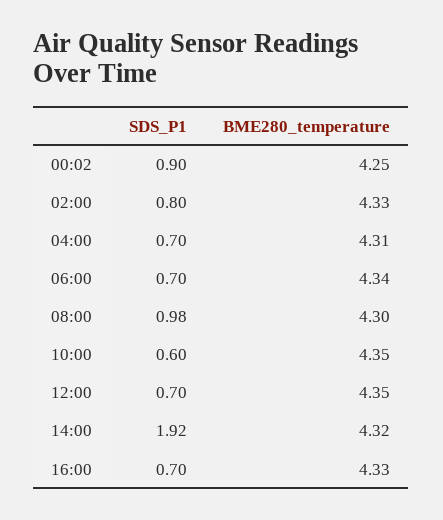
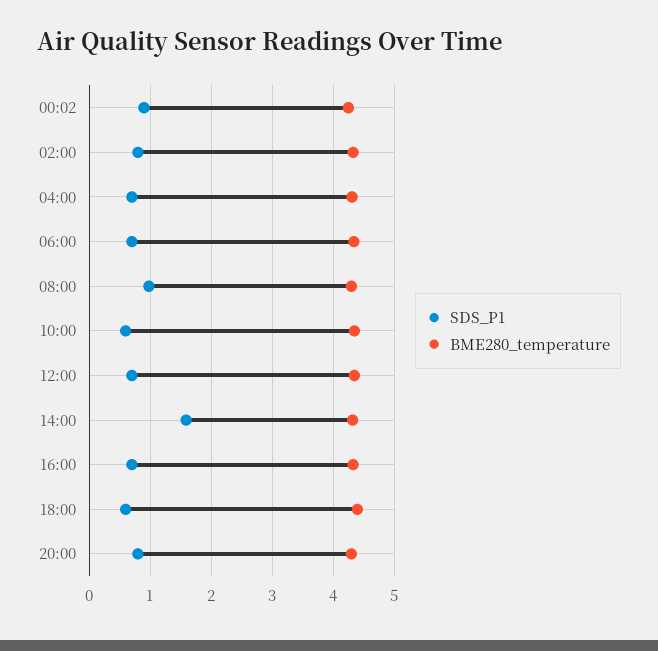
SDS_P1, 14:00: 1.92 -> 1.6
SDS_P1, 18:00: none -> 0.6
BME280_temperature, 18:00: none -> 4.4
SDS_P1, 20:00: none -> 0.8
BME280_temperature, 20:00: none -> 4.3

